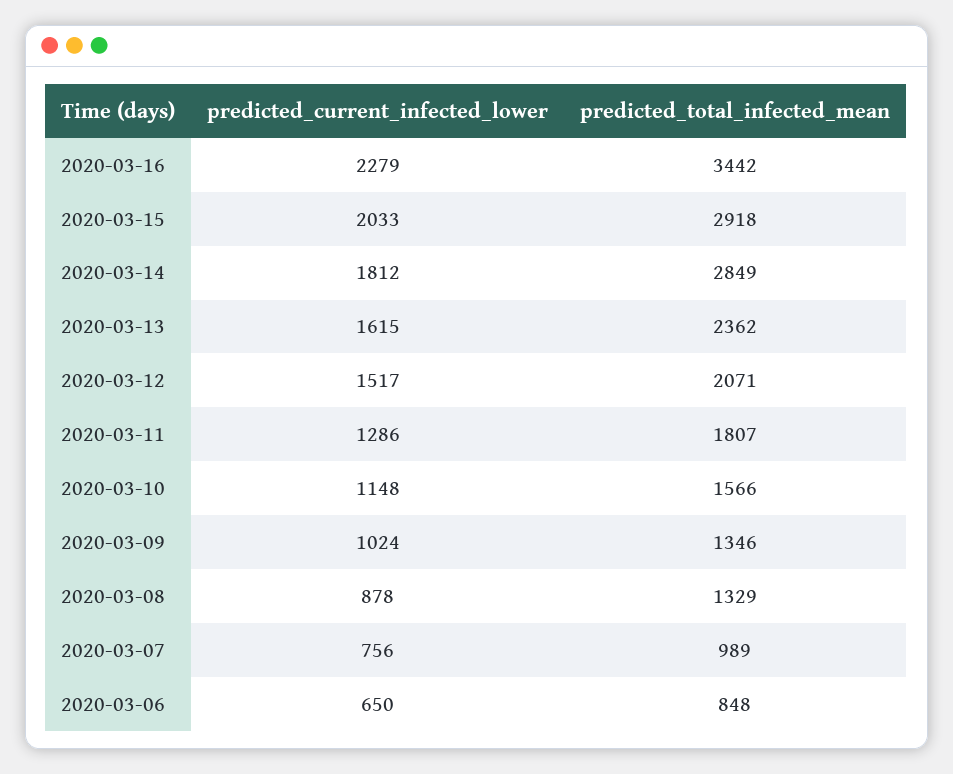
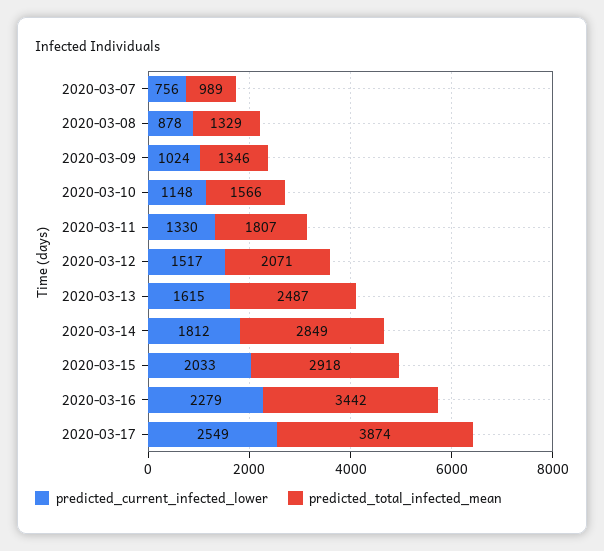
predicted_total_infected_mean, 2020-03-13: 2362 -> 2487
predicted_current_infected_lower, 2020-03-11: 1286 -> 1330
predicted_current_infected_lower, 2020-03-06: 650 -> none
predicted_total_infected_mean, 2020-03-06: 848 -> none
predicted_current_infected_lower, 2020-03-17: none -> 2549
predicted_total_infected_mean, 2020-03-17: none -> 3874

